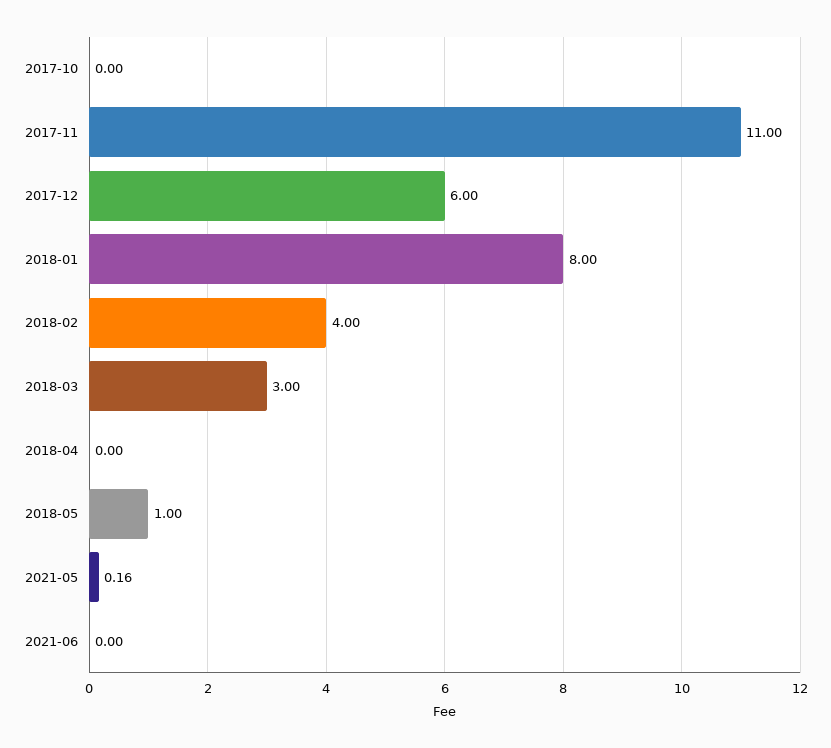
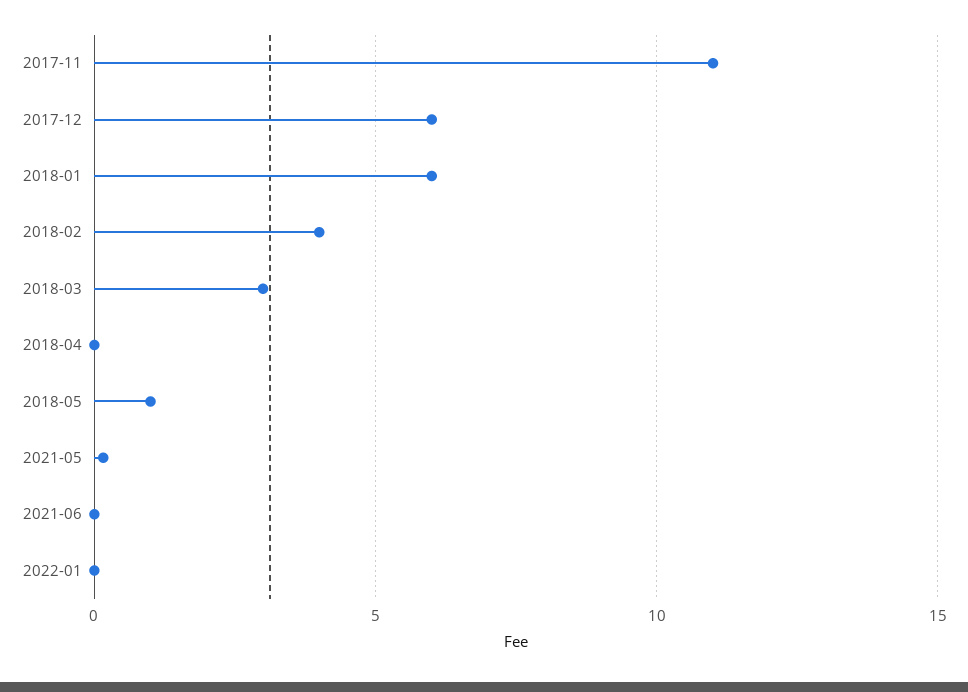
2017-10: 0 -> none
2018-01: 8 -> 6
2022-01: none -> 0

